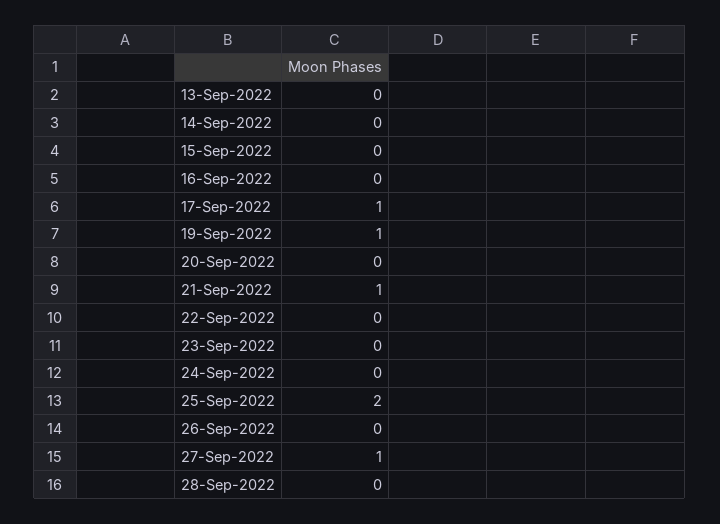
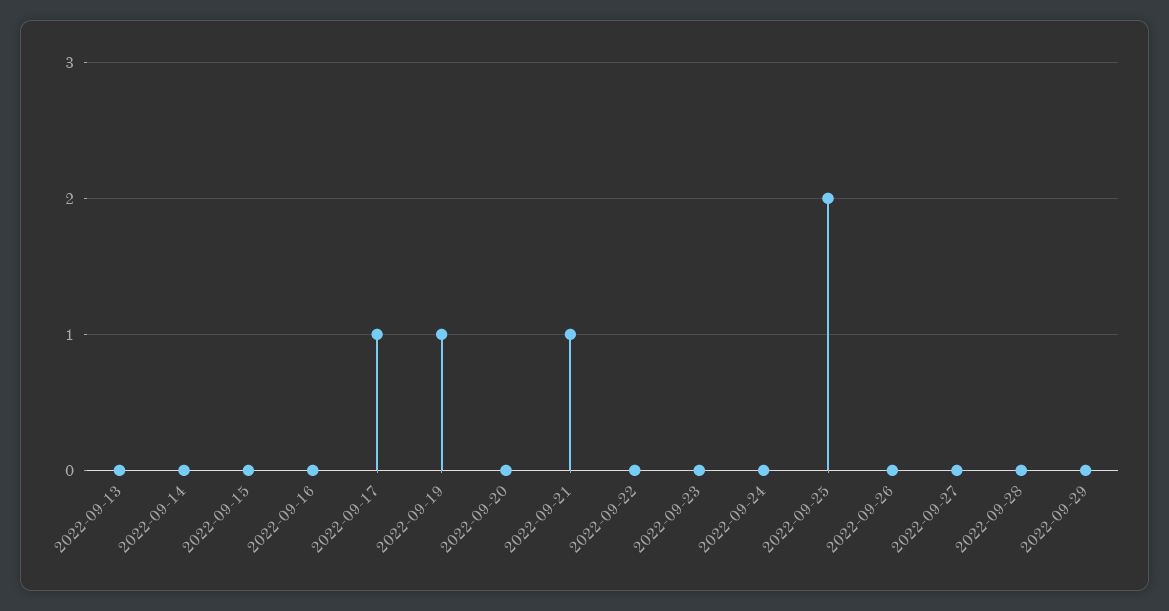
27-Sep-2022: 1 -> 0
2022-09-29: none -> 0

